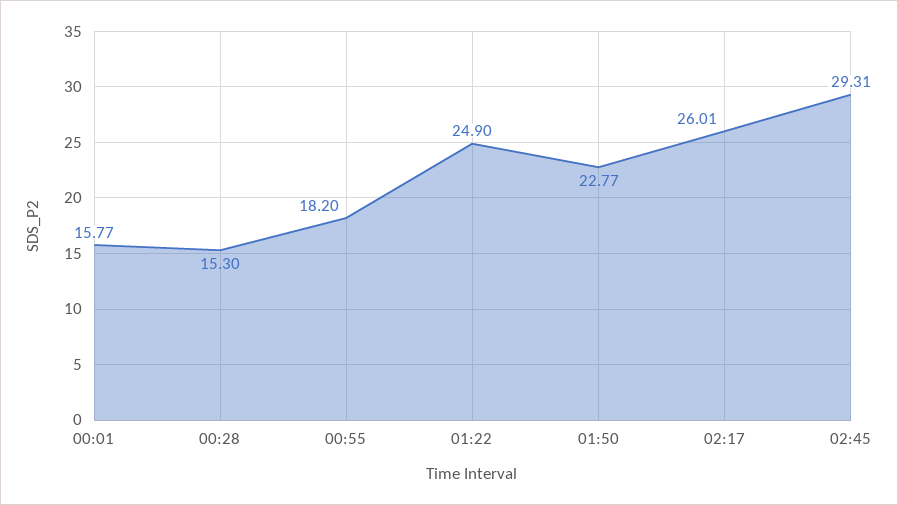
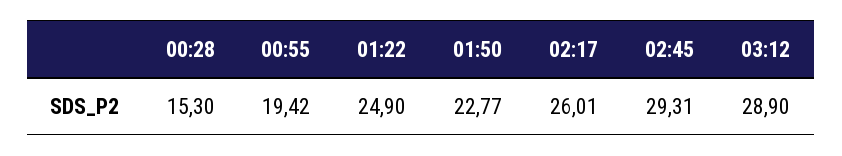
00:01: 15.77 -> none
00:55: 18.2 -> 19.42
03:12: none -> 28.9

